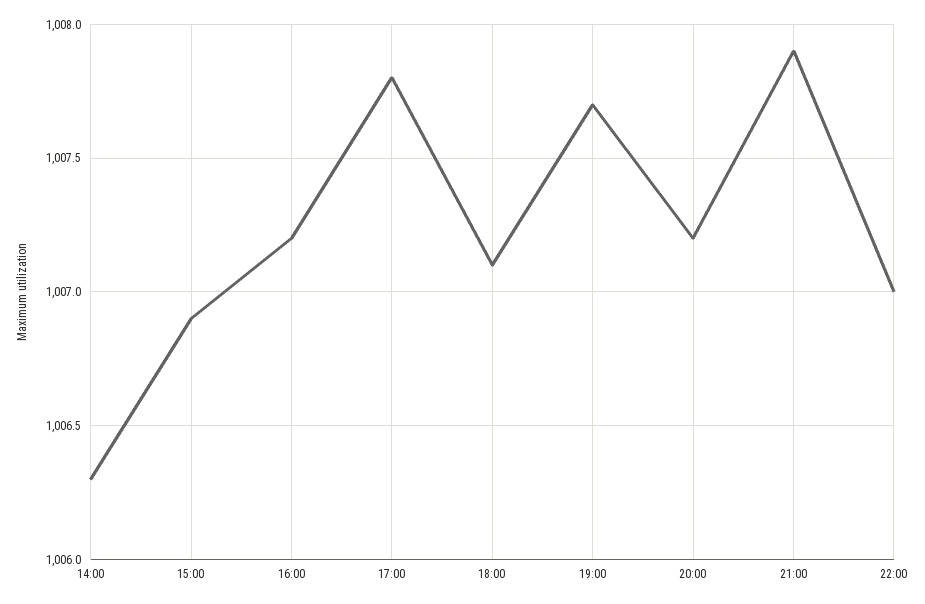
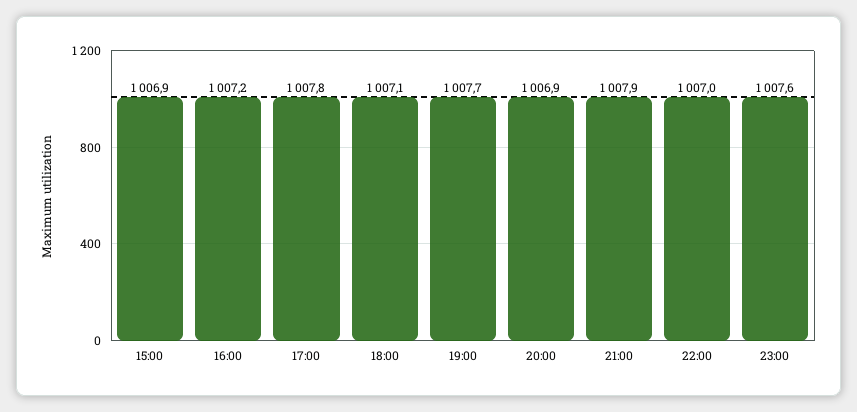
14:00: 1006.3 -> none
20:00: 1007.2 -> 1006.9
23:00: none -> 1007.6

